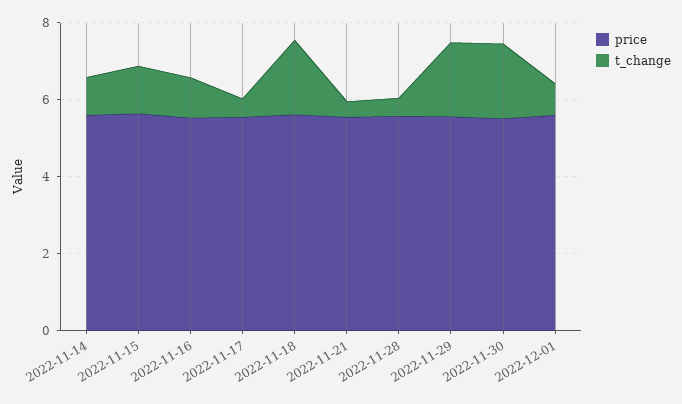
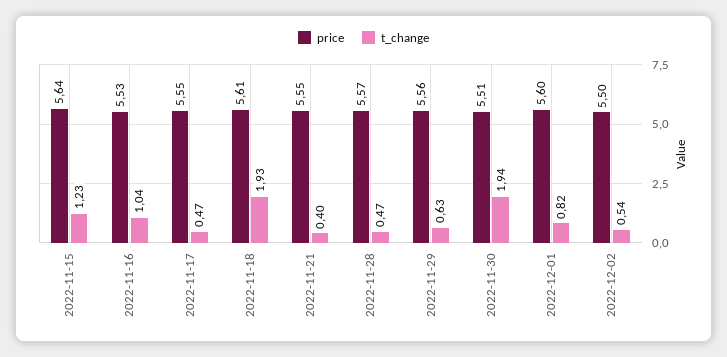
price, 2022-11-14: 5.5 -> none
t_change, 2022-11-14: 1 -> none
t_change, 2022-11-29: 2 -> 0.63
price, 2022-12-02: none -> 5.5
t_change, 2022-12-02: none -> 0.54

